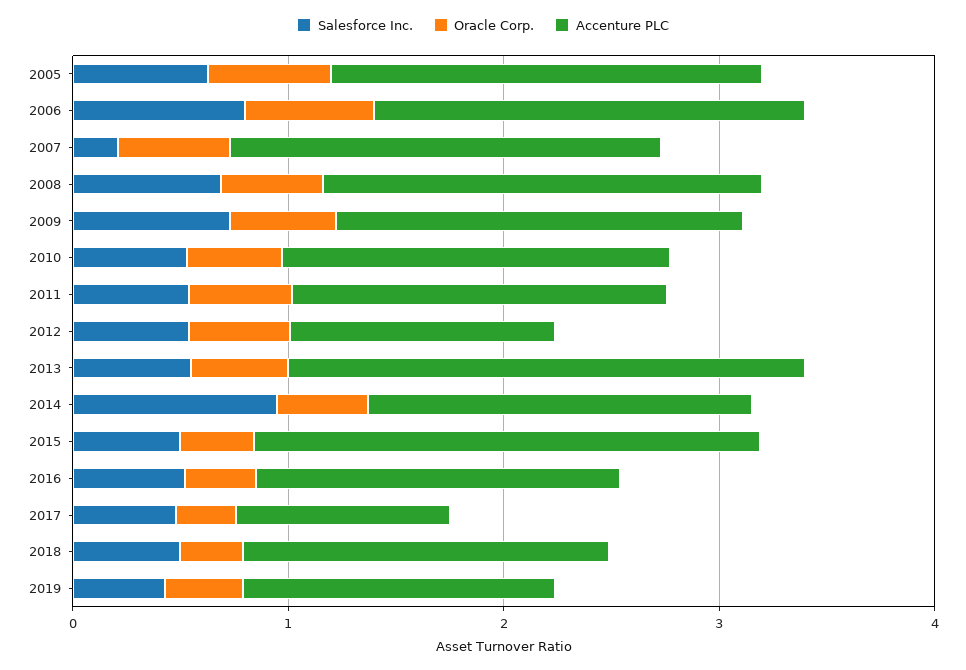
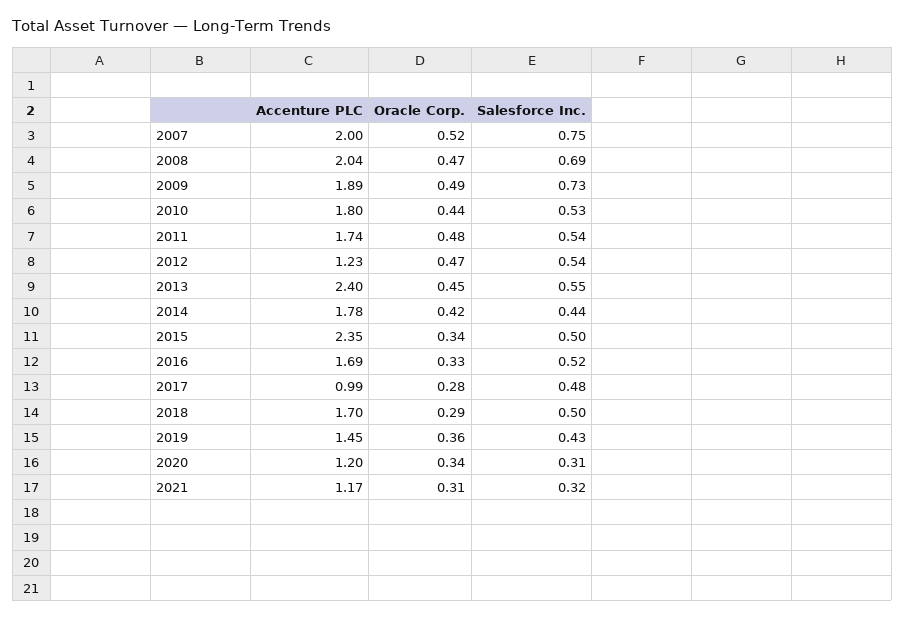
Salesforce Inc., 2005: 0.6 -> none
Oracle Corp., 2005: 0.6 -> none
Accenture PLC, 2005: 2 -> none
Salesforce Inc., 2006: 0.8 -> none
Oracle Corp., 2006: 0.6 -> none
Accenture PLC, 2006: 2 -> none
Salesforce Inc., 2007: 0.2 -> 0.75
Salesforce Inc., 2014: 1 -> 0.44
Accenture PLC, 2020: none -> 1.2
Oracle Corp., 2020: none -> 0.34
Salesforce Inc., 2020: none -> 0.31
Accenture PLC, 2021: none -> 1.17
Oracle Corp., 2021: none -> 0.31
Salesforce Inc., 2021: none -> 0.32

